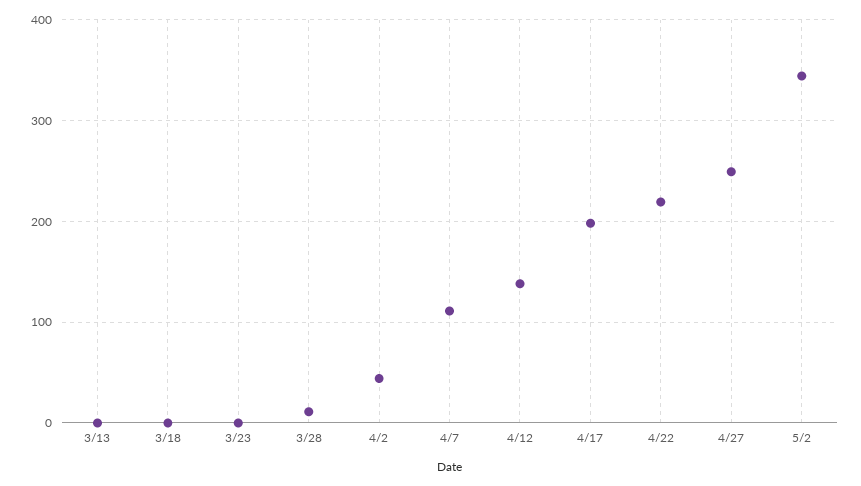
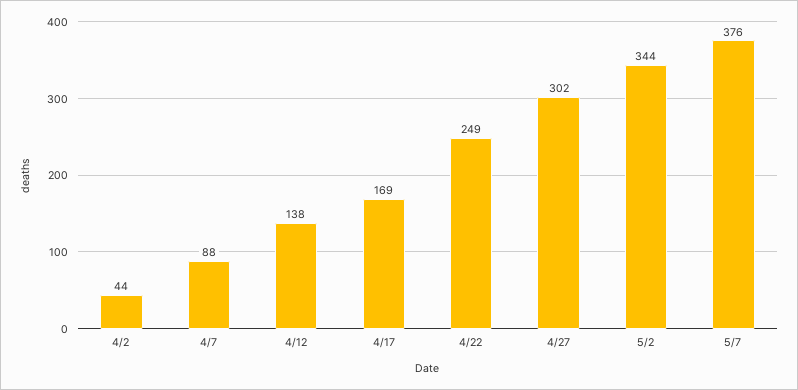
3/13: 0 -> none
3/18: 0 -> none
3/23: 0 -> none
3/28: 10 -> none
4/7: 110 -> 88
4/17: 200 -> 169
4/22: 220 -> 249
4/27: 250 -> 302
5/7: none -> 376

